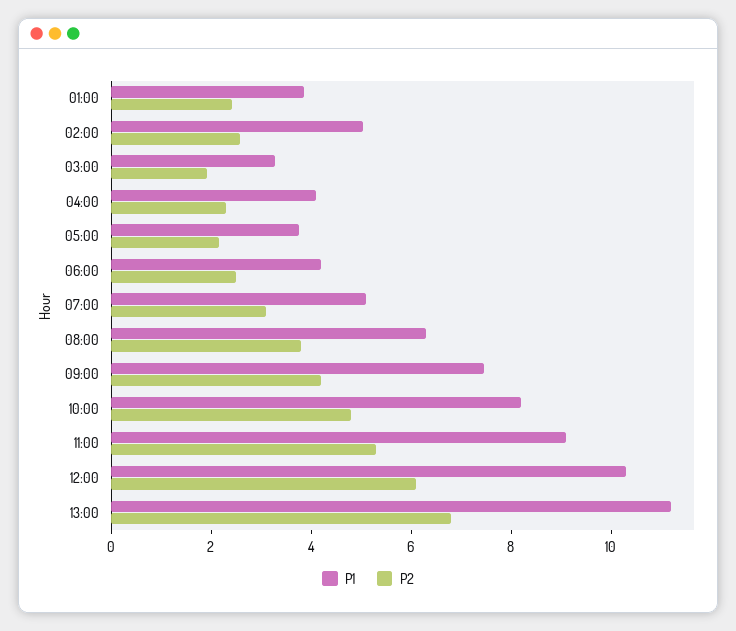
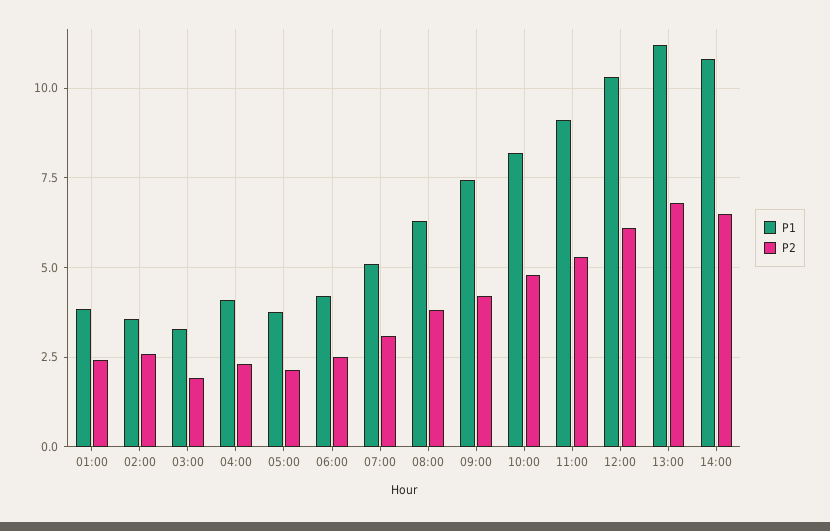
P1, 02:00: 5 -> 3.5
P1, 14:00: none -> 10.75
P2, 14:00: none -> 6.5

